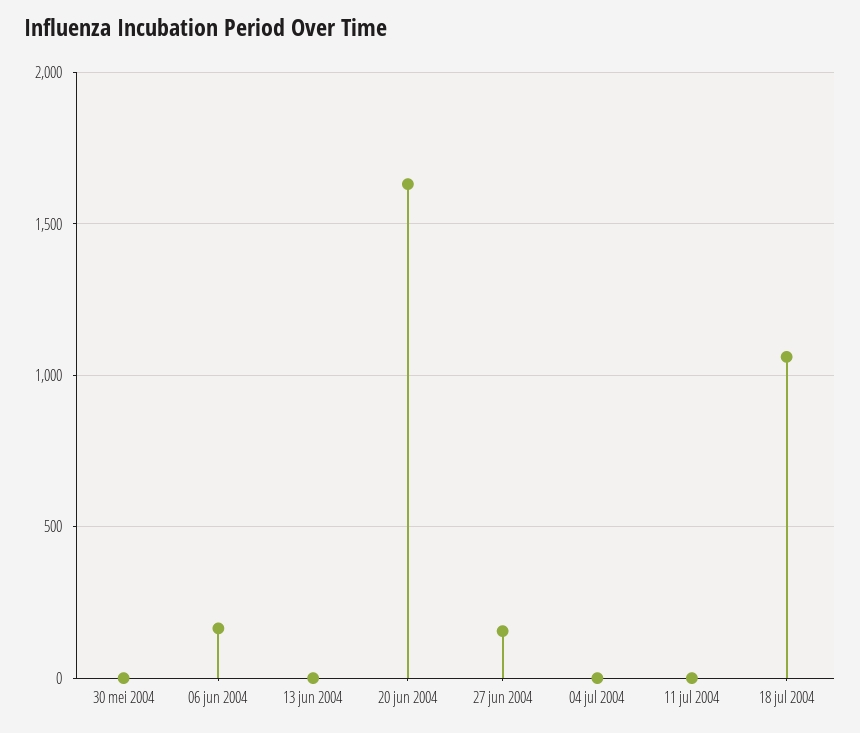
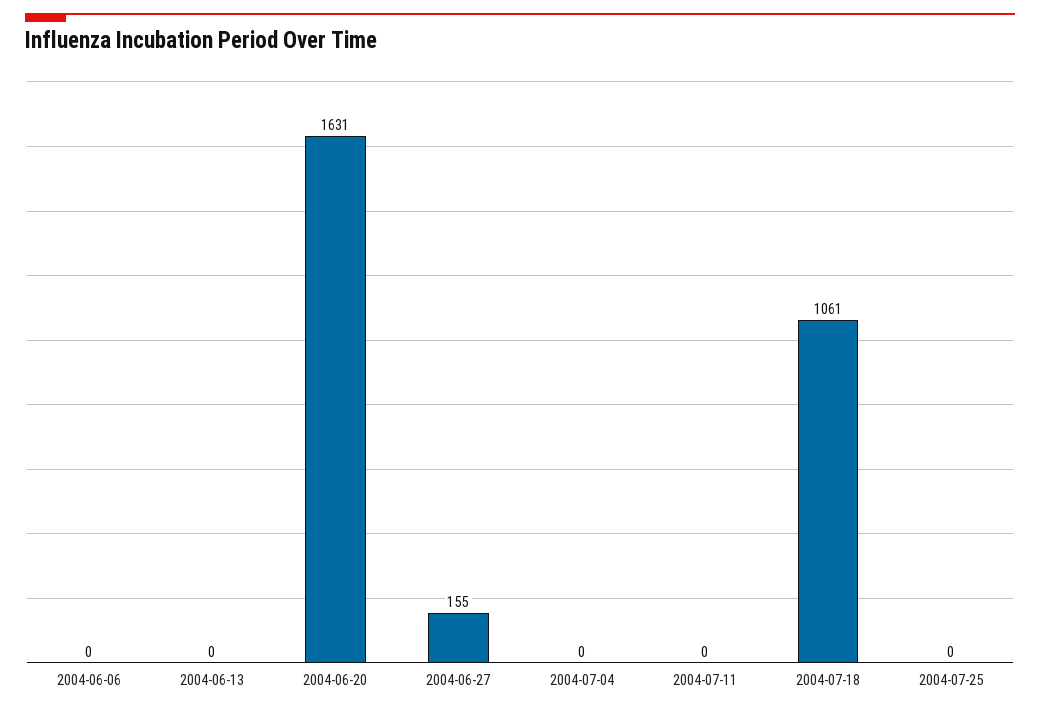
30 mei 2004: 0 -> none
06 jun 2004: 150 -> 0
2004-07-25: none -> 0

